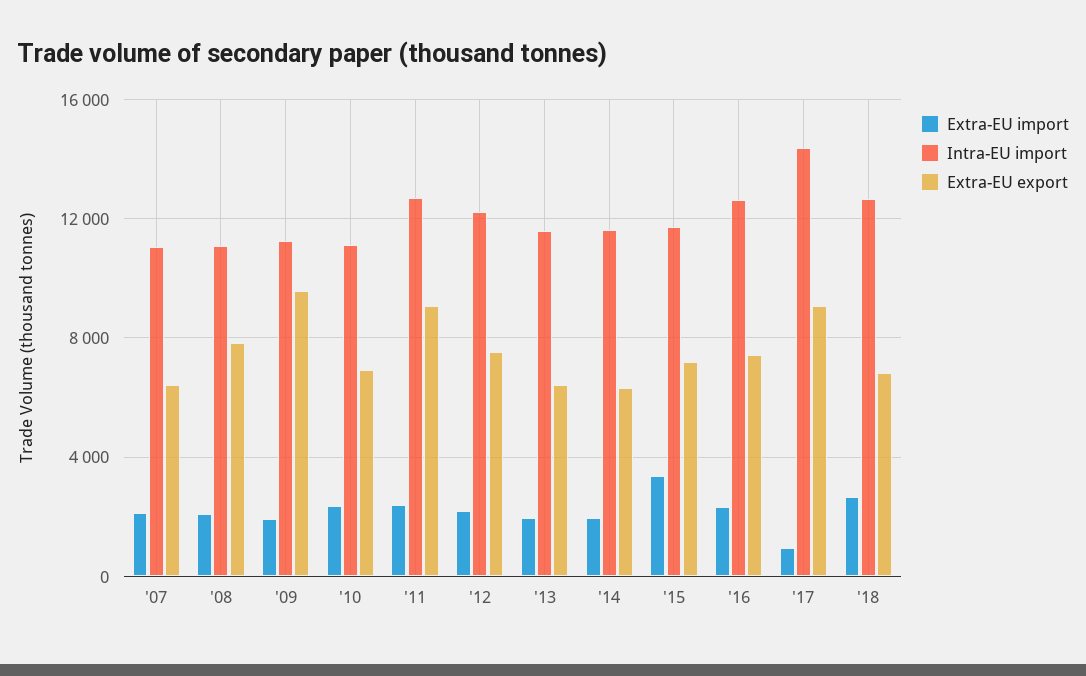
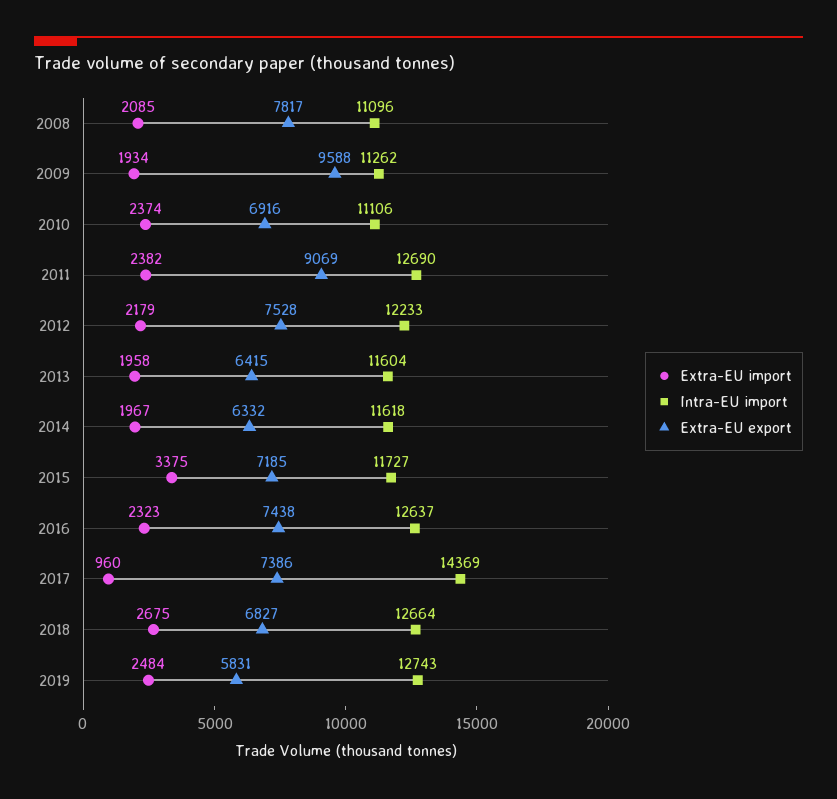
Extra-EU import, '07: 2000 -> none
Intra-EU import, '07: 11000 -> none
Extra-EU export, '07: 6500 -> none
Extra-EU export, '17: 9000 -> 7386
Extra-EU import, 2019: none -> 2484
Intra-EU import, 2019: none -> 12743
Extra-EU export, 2019: none -> 5831

